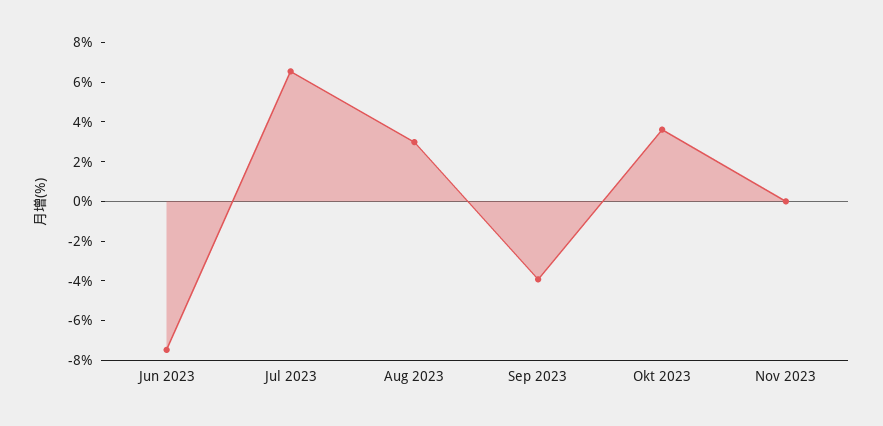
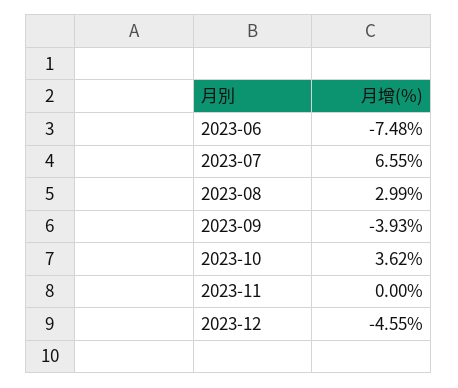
2023-12: none -> -4.55

